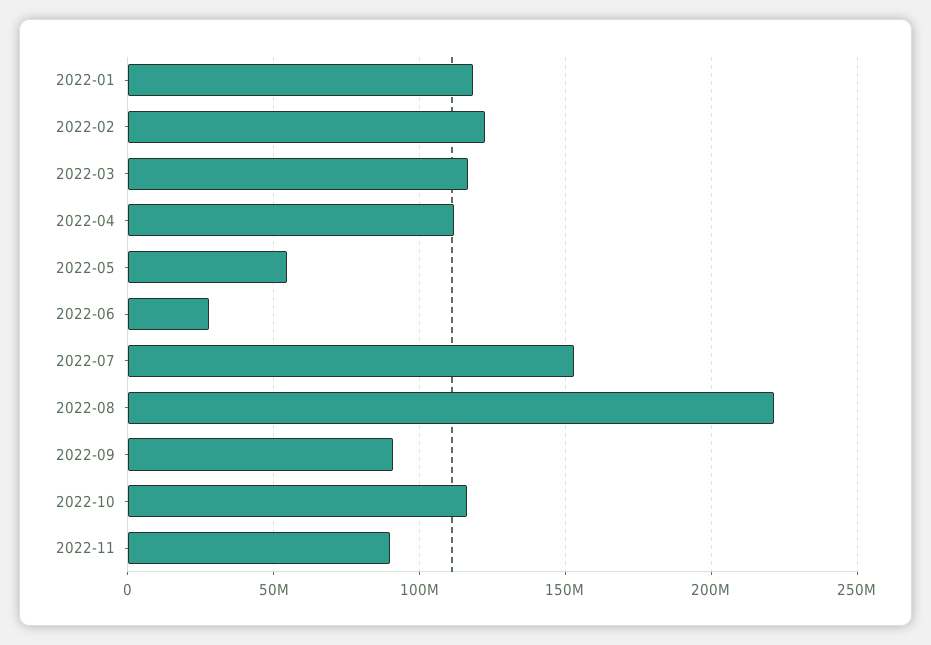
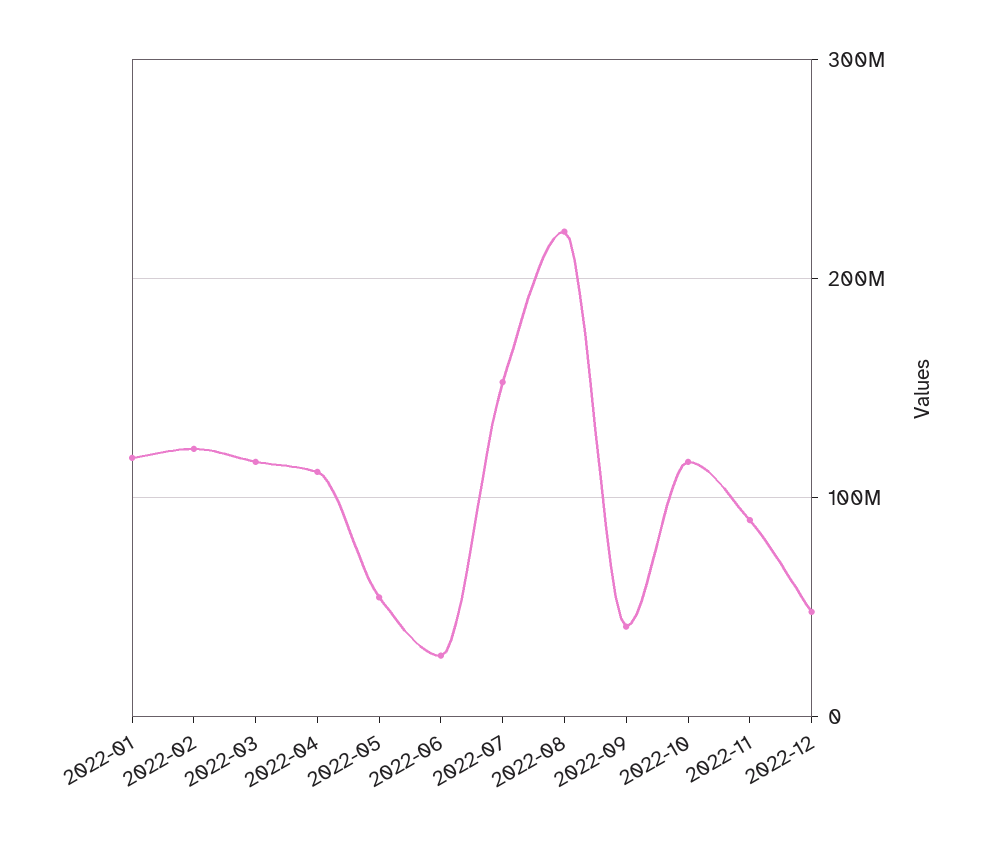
2022-09: 90000000 -> 40000000
2022-12: none -> 50000000

